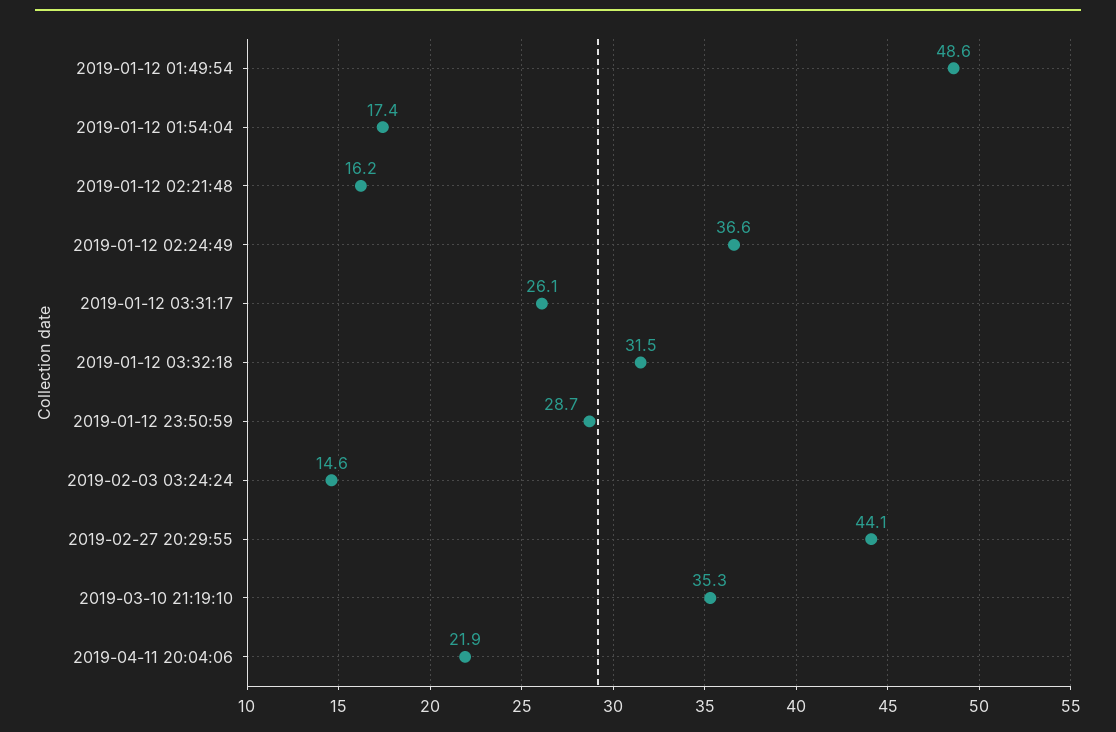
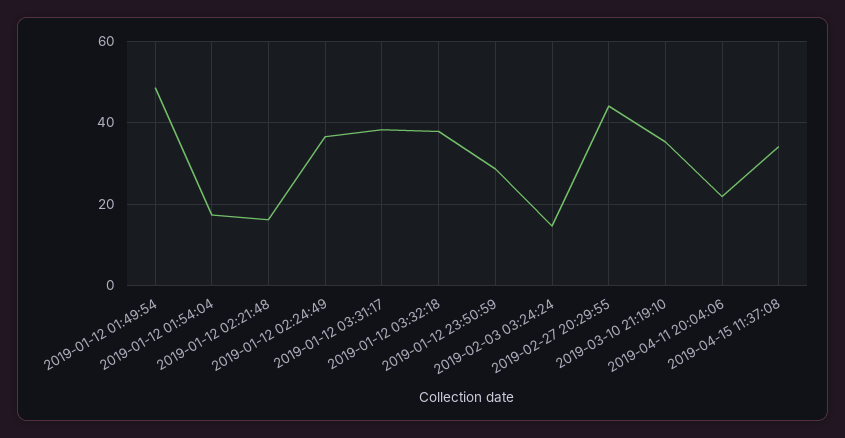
2019-01-12 03:31:17: 26.1 -> 38
2019-01-12 03:32:18: 31.5 -> 38
2019-04-15 11:37:08: none -> 34

